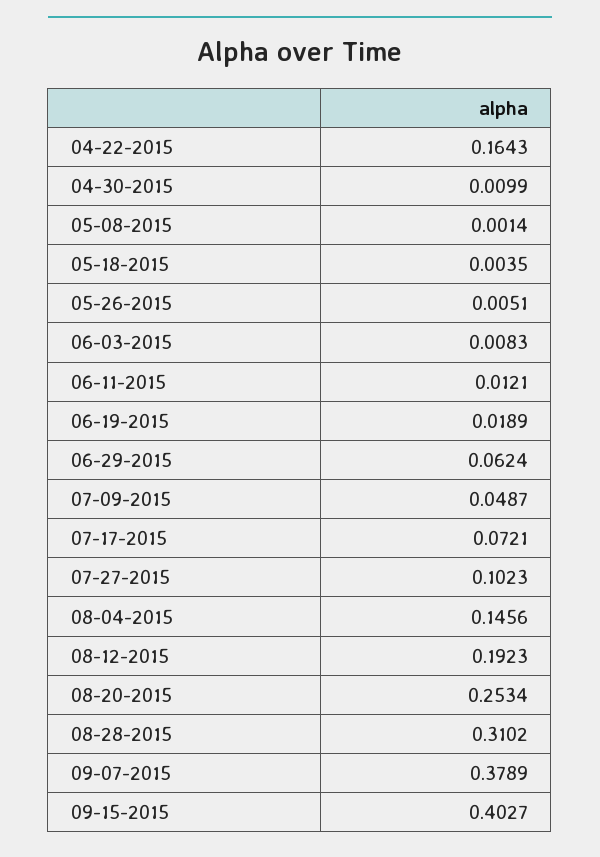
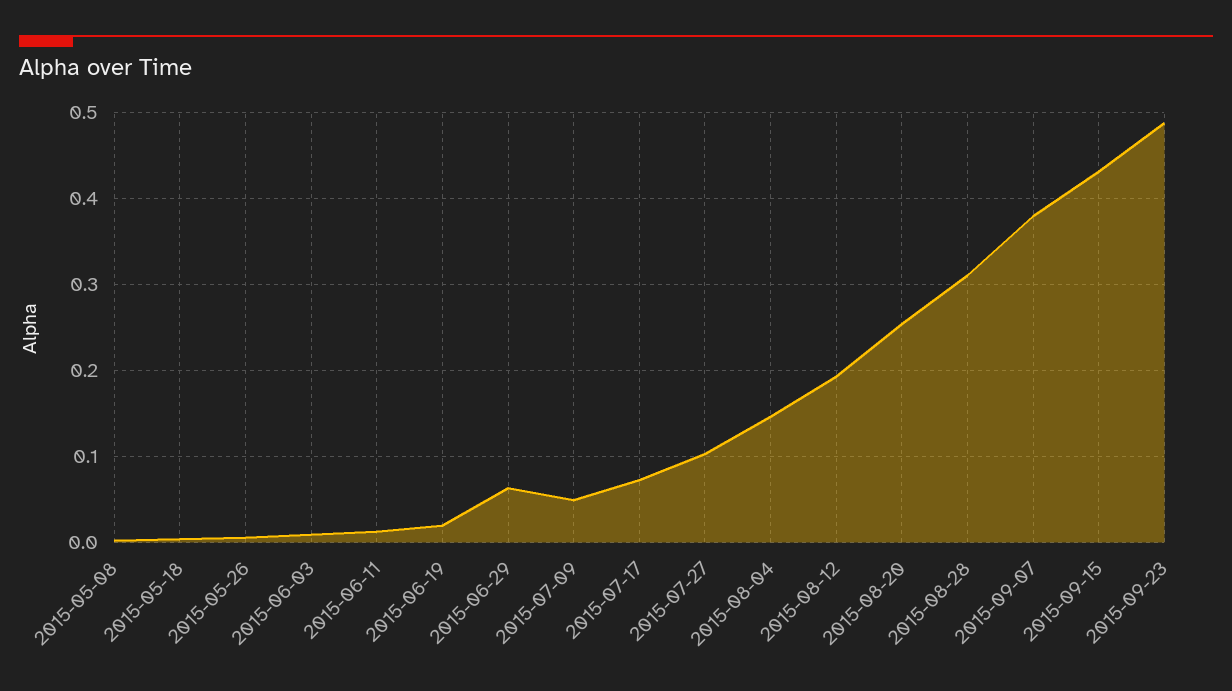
04-22-2015: 0.1643 -> none
04-30-2015: 0.0099 -> none
09-15-2015: 0.4027 -> 0.43
2015-09-23: none -> 0.49

